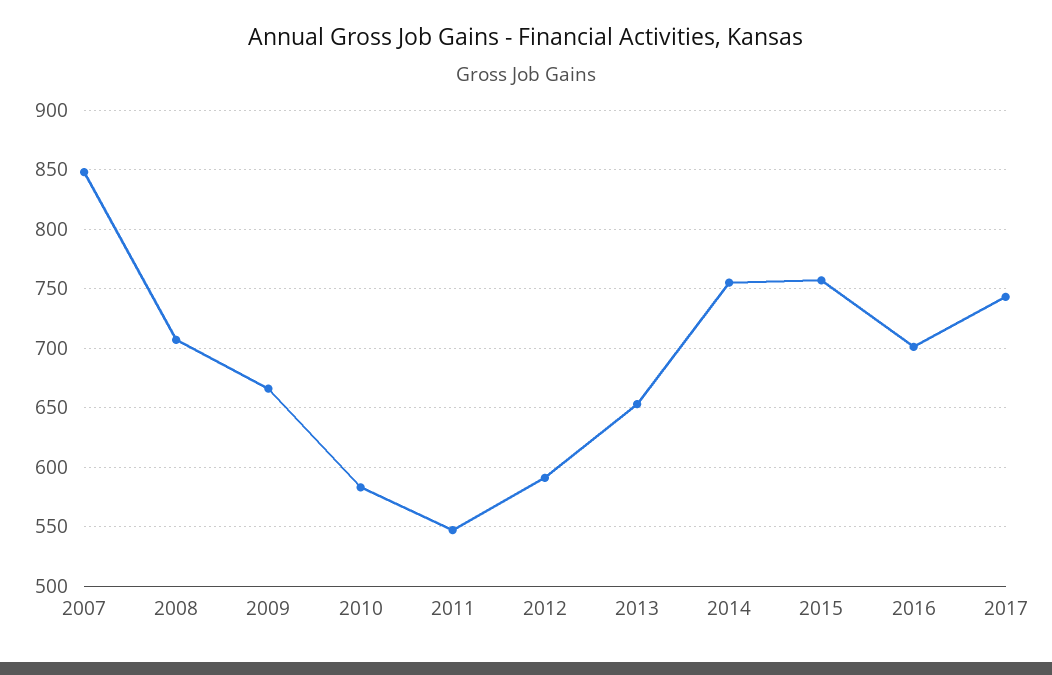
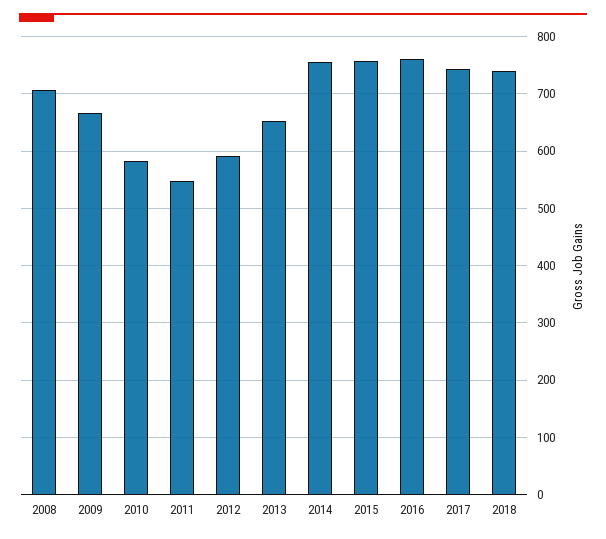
2007: 850 -> none
2016: 700 -> 760
2018: none -> 740

